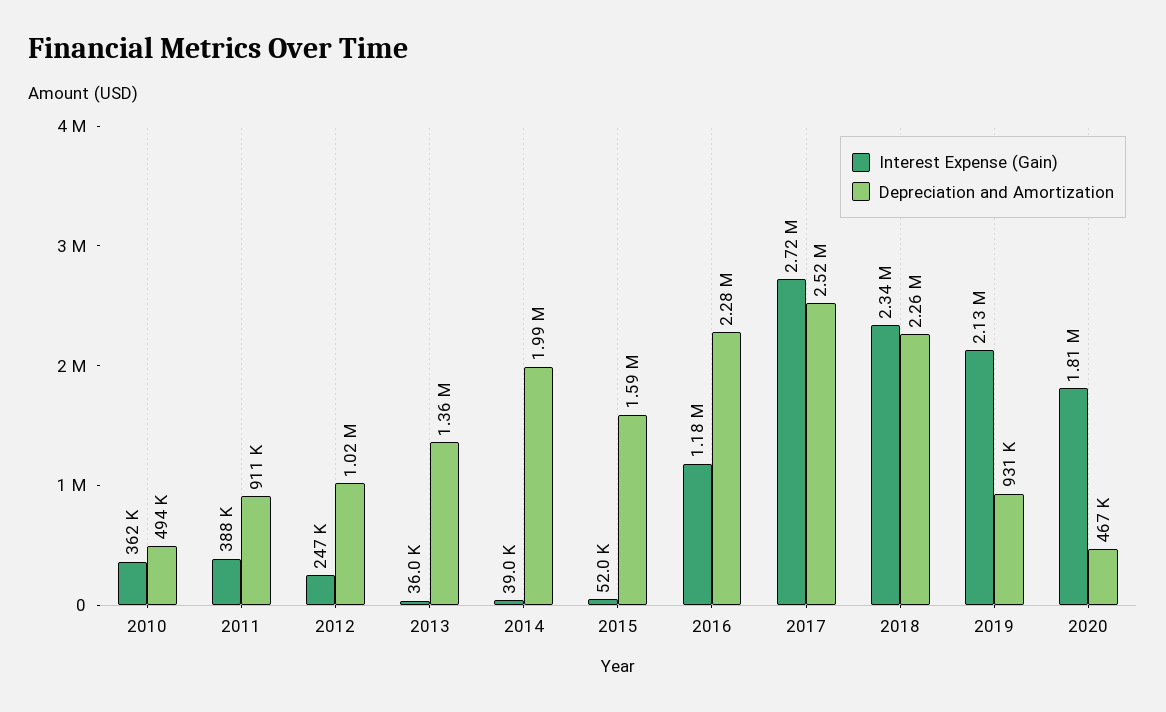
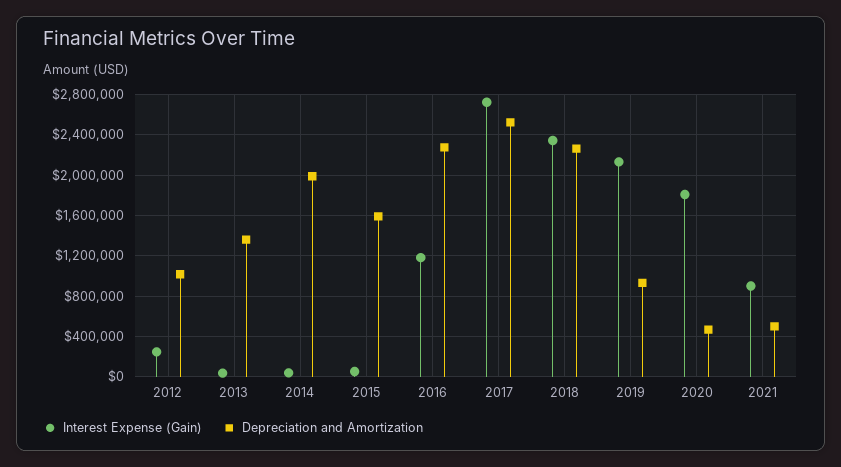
Interest Expense (Gain), 2010: 362000 -> none
Depreciation and Amortization, 2010: 494000 -> none
Interest Expense (Gain), 2011: 388000 -> none
Depreciation and Amortization, 2011: 911000 -> none
Interest Expense (Gain), 2021: none -> 900000
Depreciation and Amortization, 2021: none -> 500000

